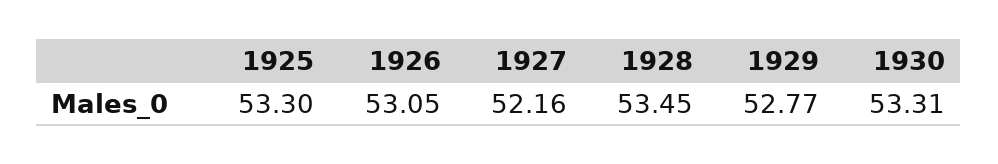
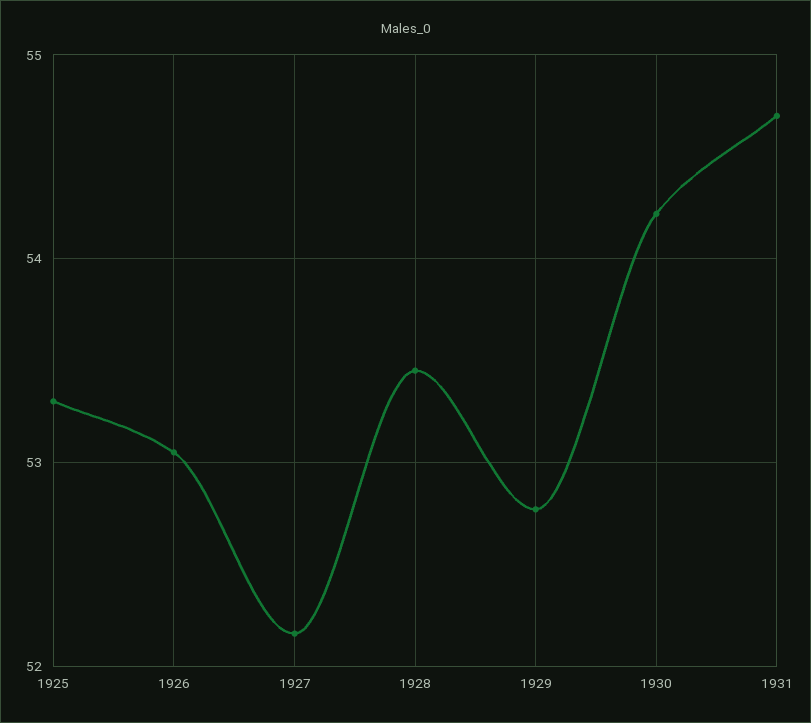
1930: 53.31 -> 54.2
1931: none -> 54.7

